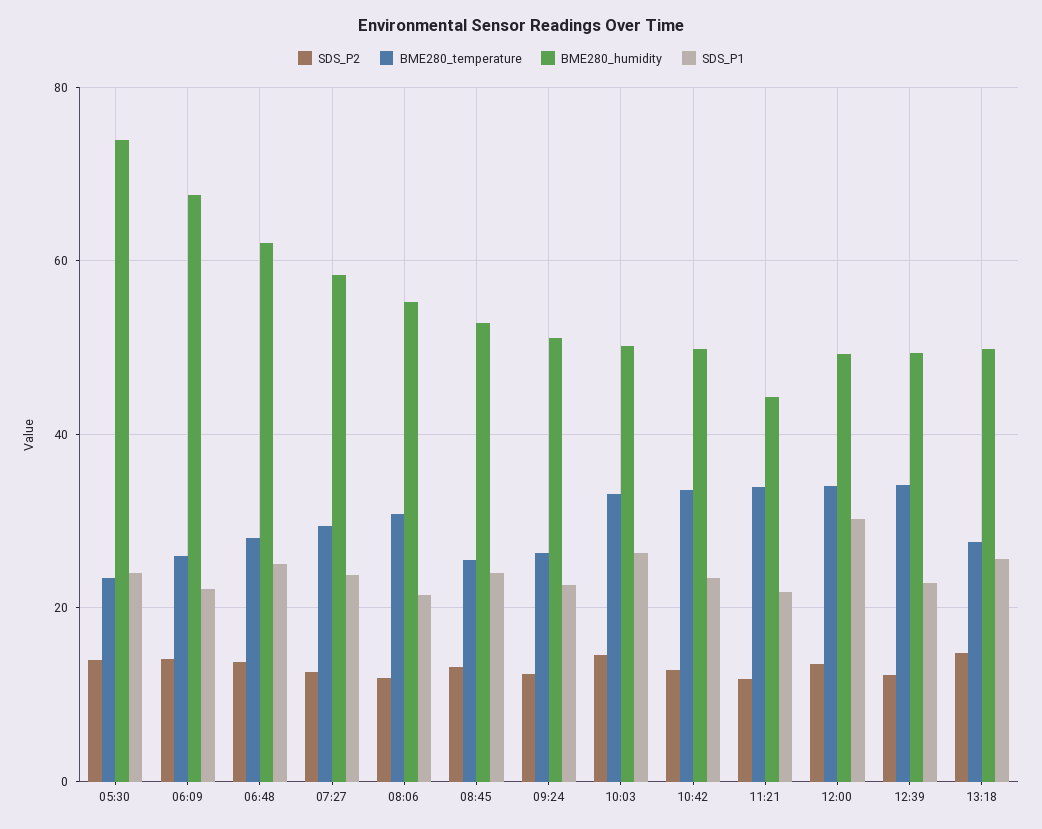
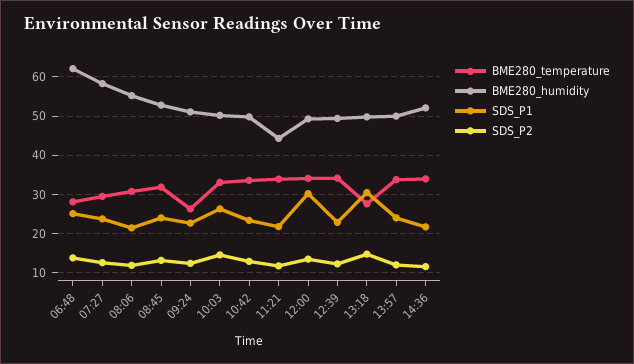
SDS_P2, 05:30: 14 -> none
BME280_temperature, 05:30: 24 -> none
BME280_humidity, 05:30: 74 -> none
SDS_P1, 05:30: 24 -> none
SDS_P2, 06:09: 14 -> none
BME280_temperature, 06:09: 26 -> none
BME280_humidity, 06:09: 68 -> none
SDS_P1, 06:09: 22 -> none
BME280_temperature, 08:45: 26 -> 32
SDS_P1, 13:18: 26 -> 30
BME280_temperature, 13:57: none -> 34
BME280_humidity, 13:57: none -> 50
SDS_P1, 13:57: none -> 24
SDS_P2, 13:57: none -> 12
BME280_temperature, 14:36: none -> 34
BME280_humidity, 14:36: none -> 52
SDS_P1, 14:36: none -> 22
SDS_P2, 14:36: none -> 12

